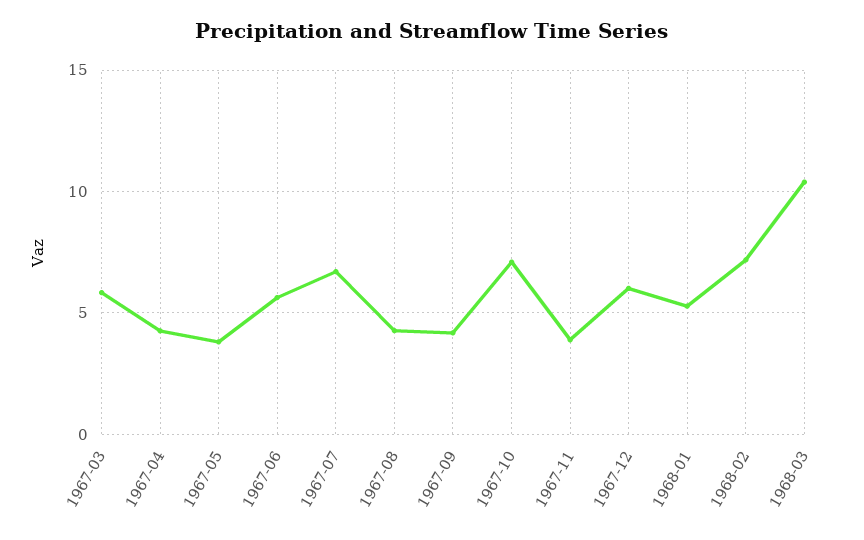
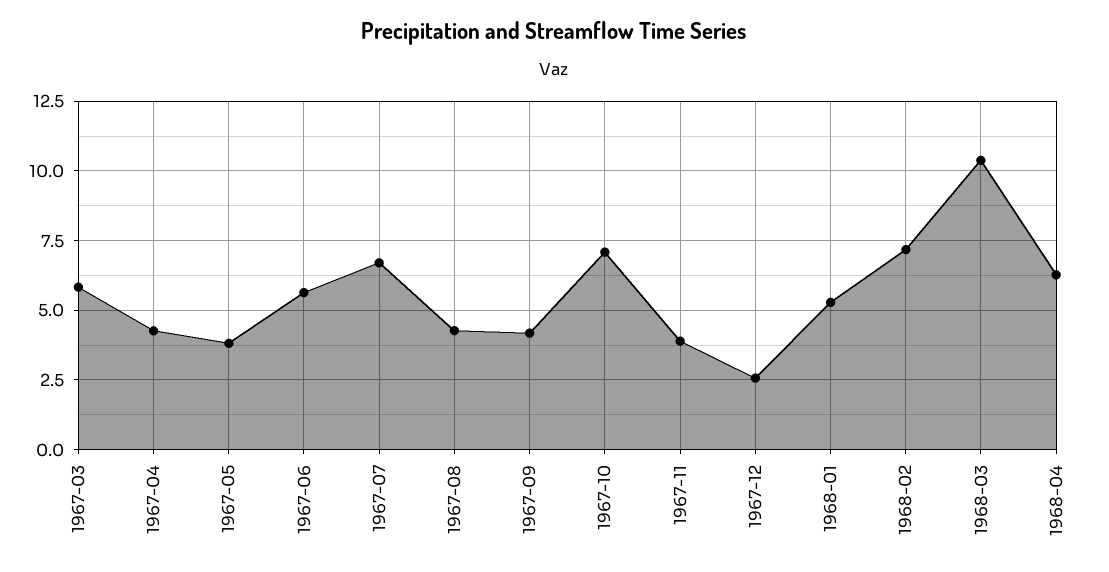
1967-12: 6 -> 2.5
1968-04: none -> 6.25

